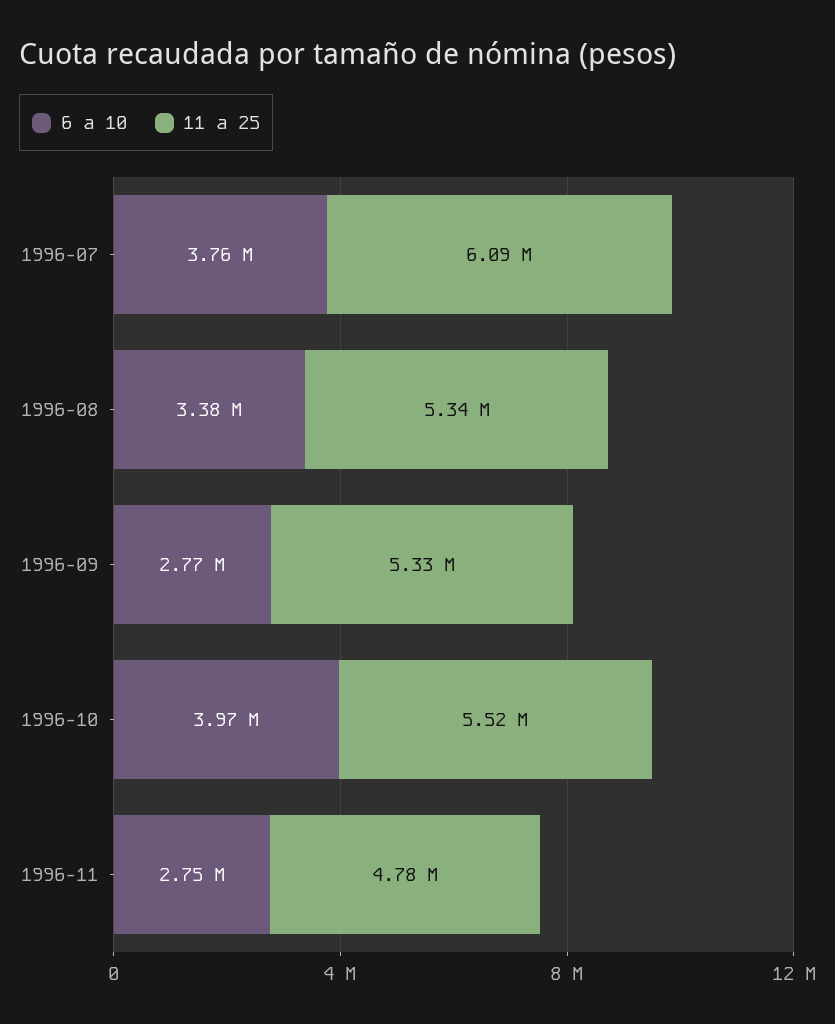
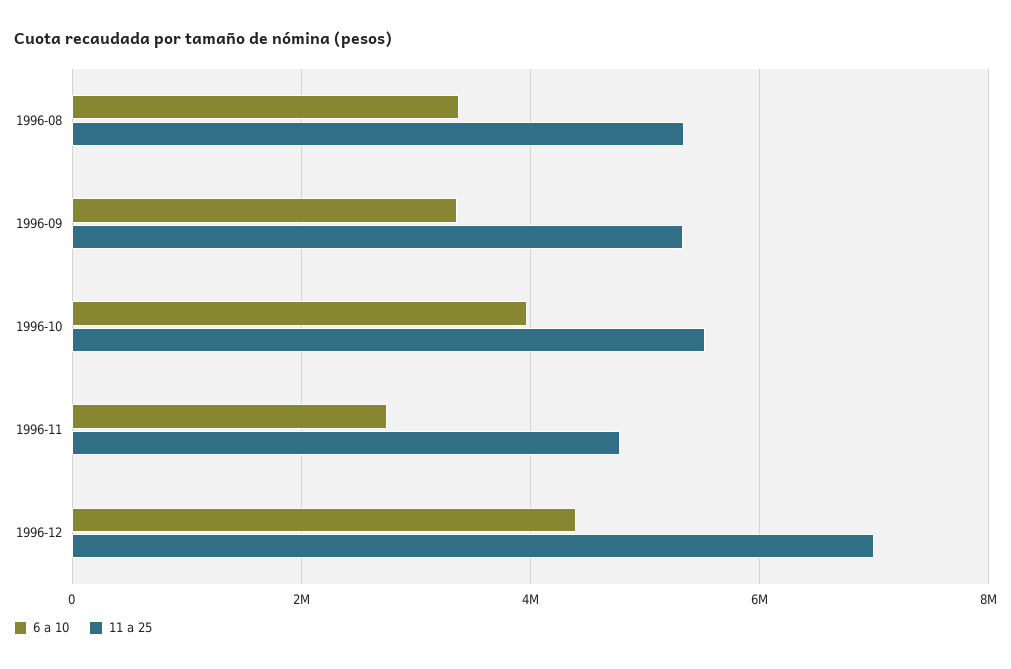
6 a 10, 1996-07: 3760000 -> none
11 a 25, 1996-07: 6090000 -> none
6 a 10, 1996-09: 2770000 -> 3400000
6 a 10, 1996-12: none -> 4400000
11 a 25, 1996-12: none -> 7000000

